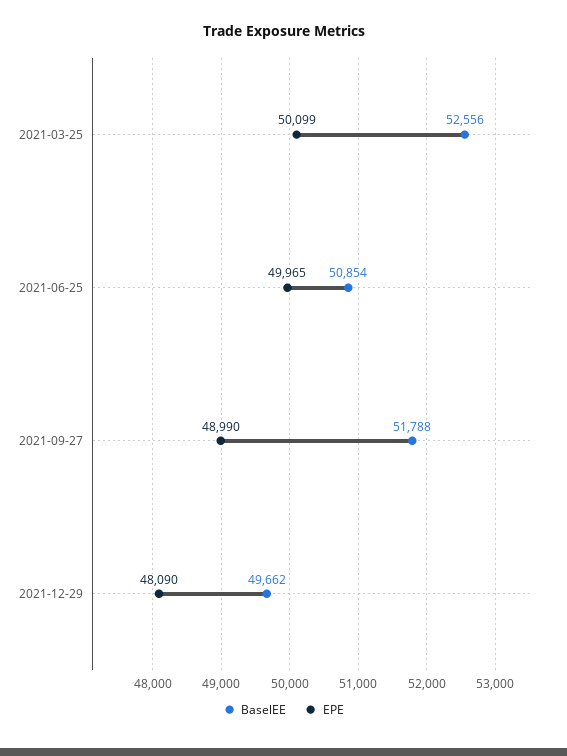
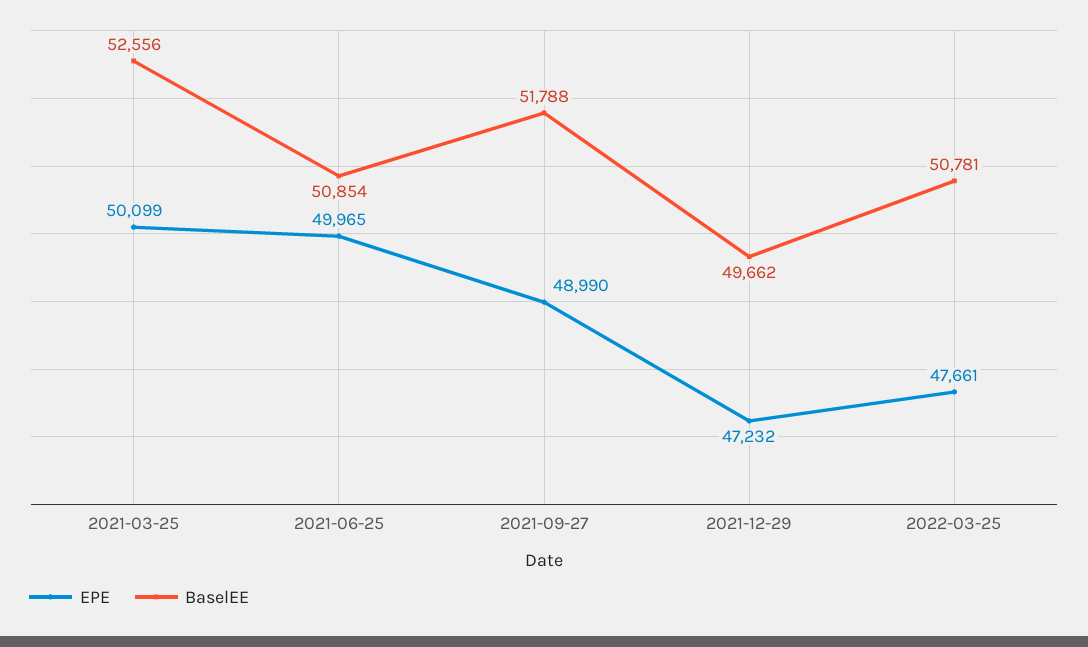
EPE, 2021-12-29: 48090 -> 47232
EPE, 2022-03-25: none -> 47661
BaselEE, 2022-03-25: none -> 50781

